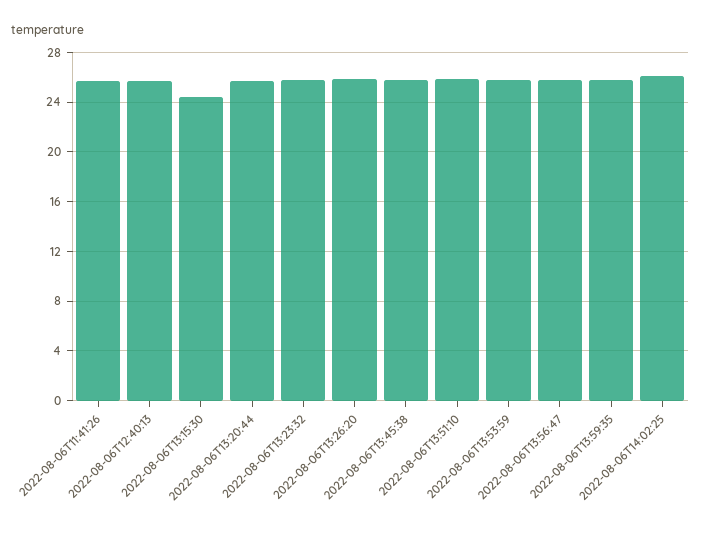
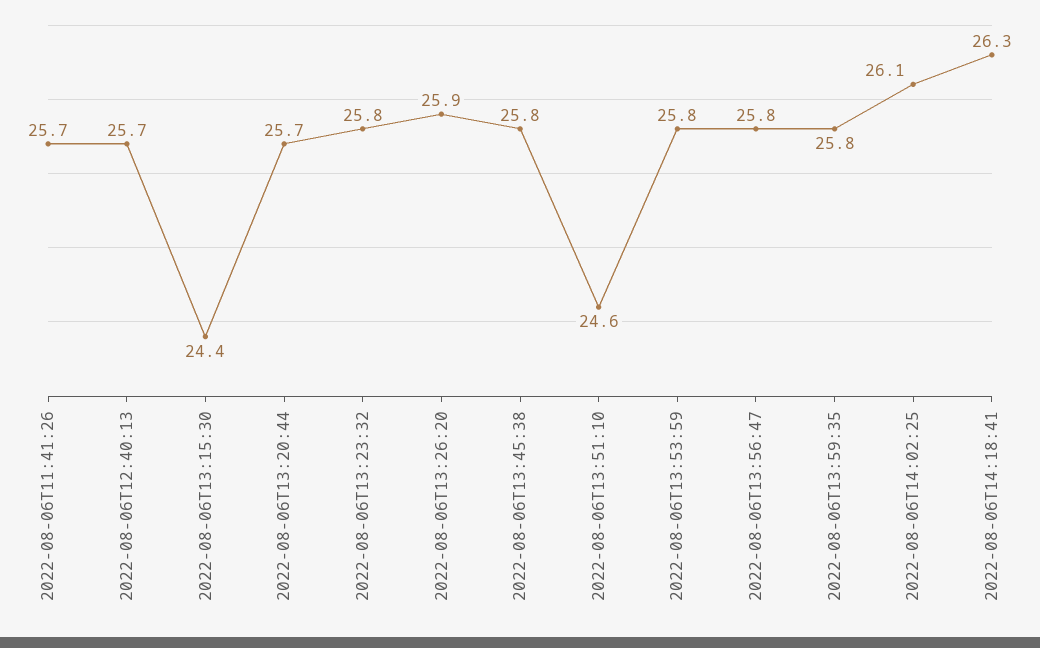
2022-08-06T13:51:10: 26 -> 24.6
2022-08-06T14:18:41: none -> 26.3

